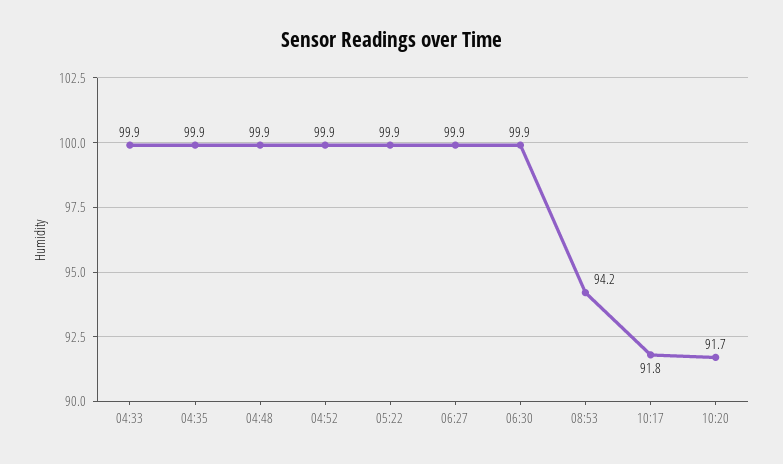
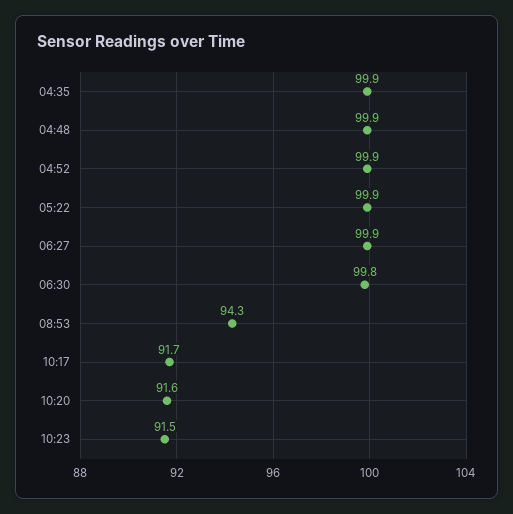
04:33: 99.9 -> none
06:30: 99.9 -> 99.8
08:53: 94.2 -> 94.3
10:17: 91.8 -> 91.7
10:20: 91.7 -> 91.6
10:23: none -> 91.5

